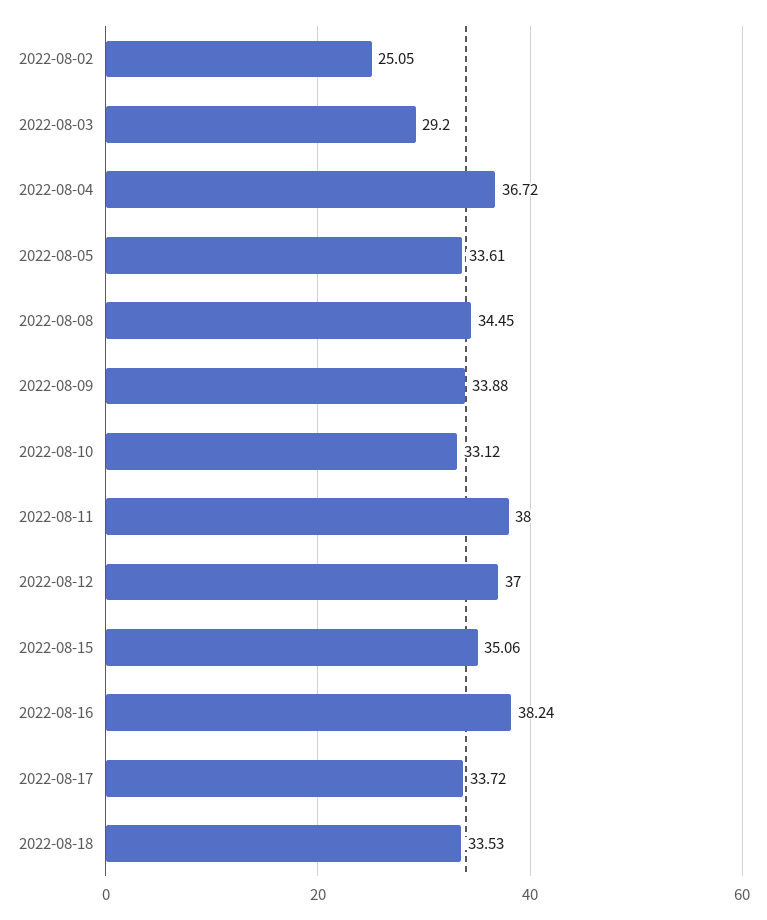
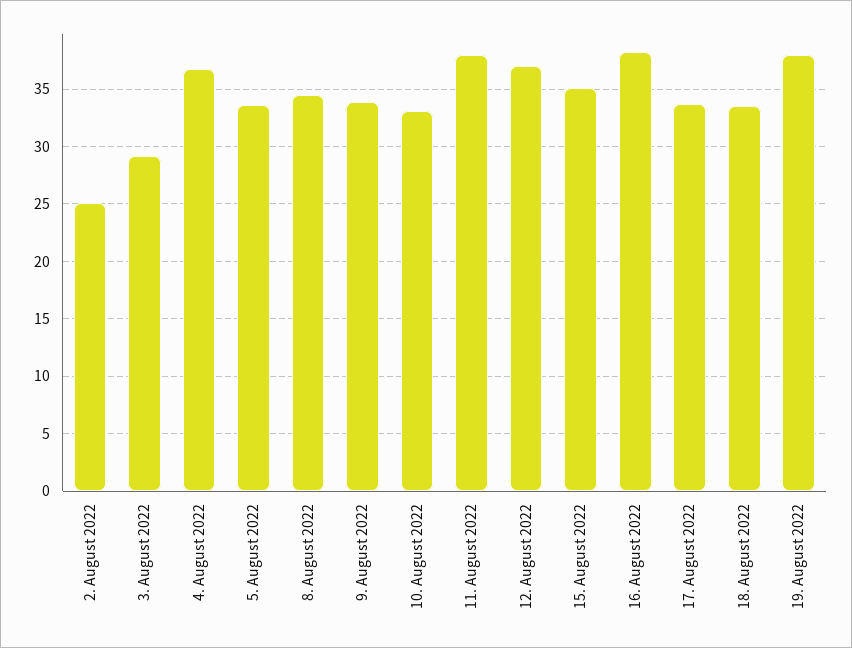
19. August 2022: none -> 38

